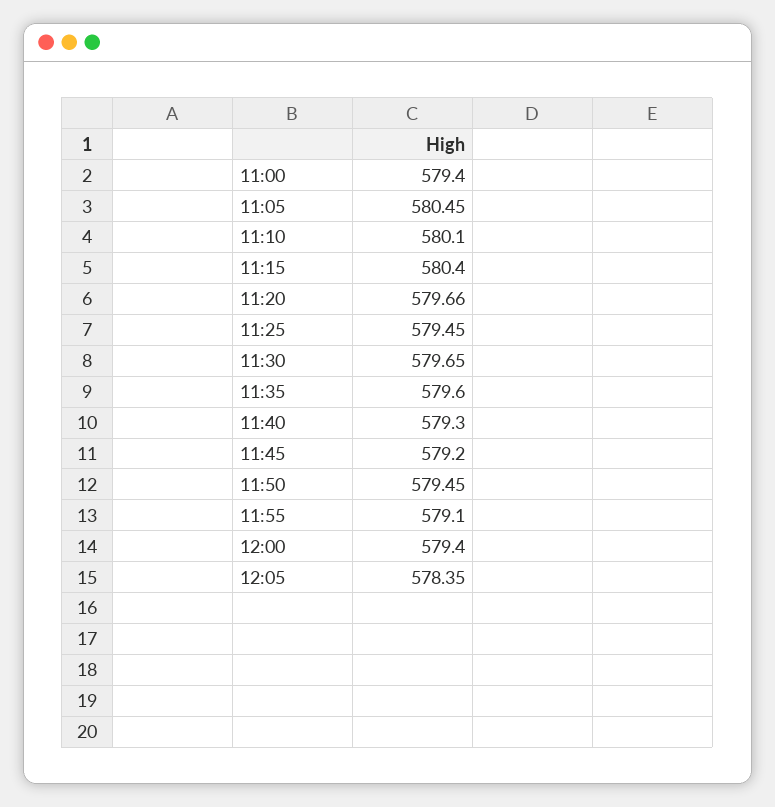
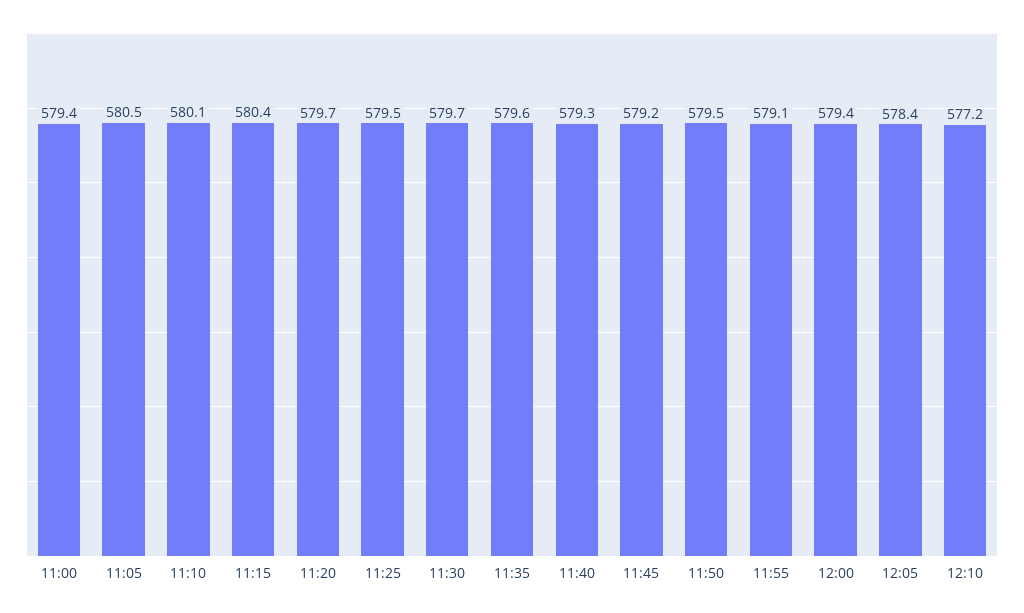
12:10: none -> 577.2

